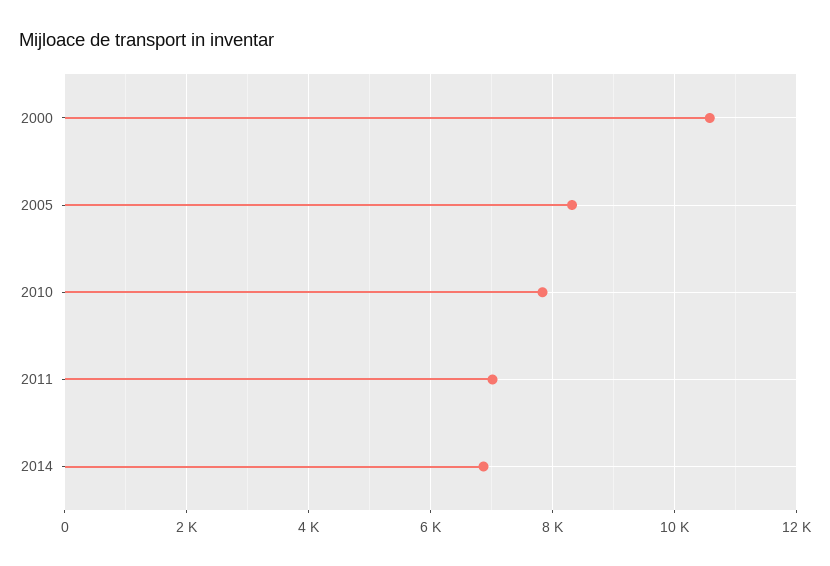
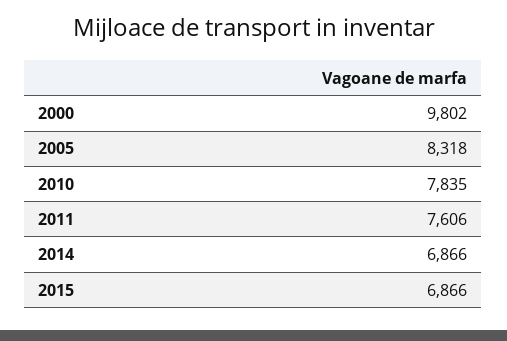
2000: 10600 -> 9802
2011: 7000 -> 7606
2015: none -> 6866

